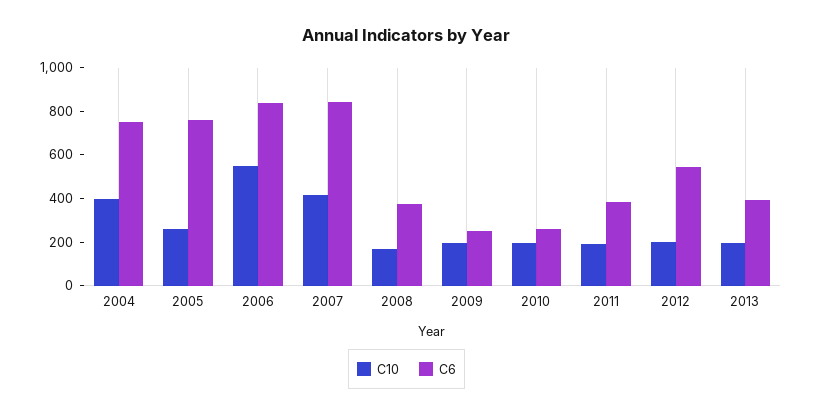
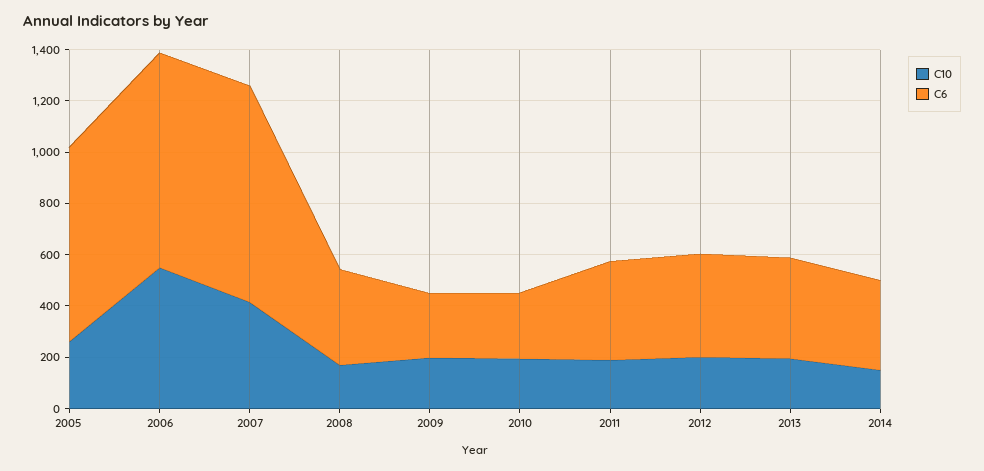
C10, 2004: 400 -> none
C6, 2004: 750 -> none
C6, 2012: 550 -> 400
C10, 2014: none -> 150
C6, 2014: none -> 350

